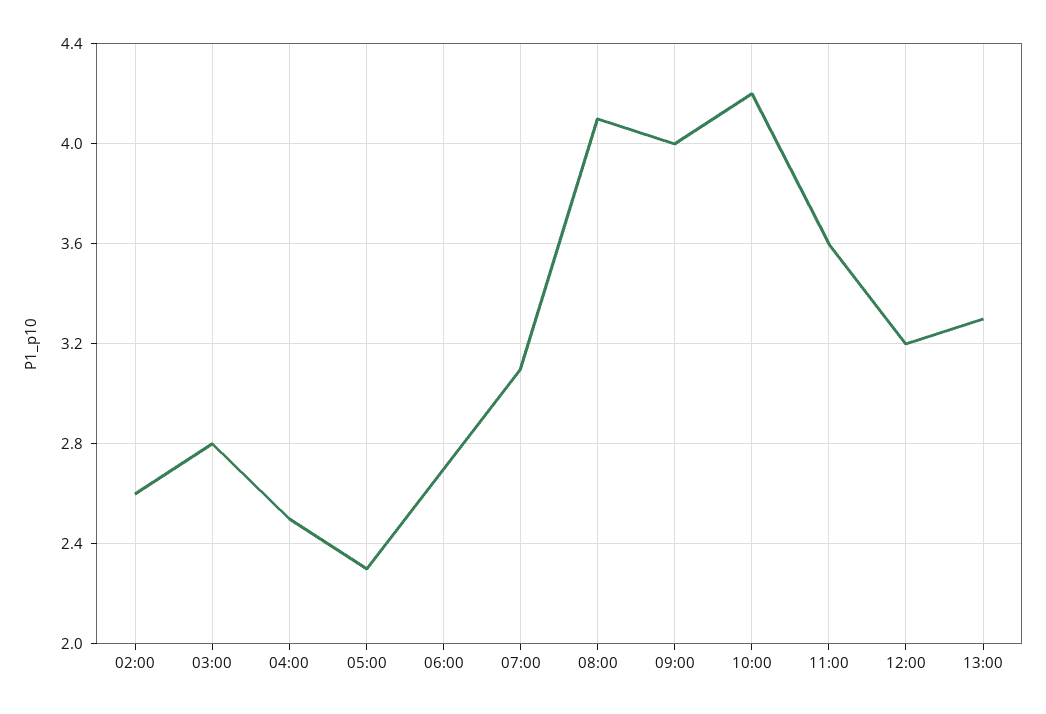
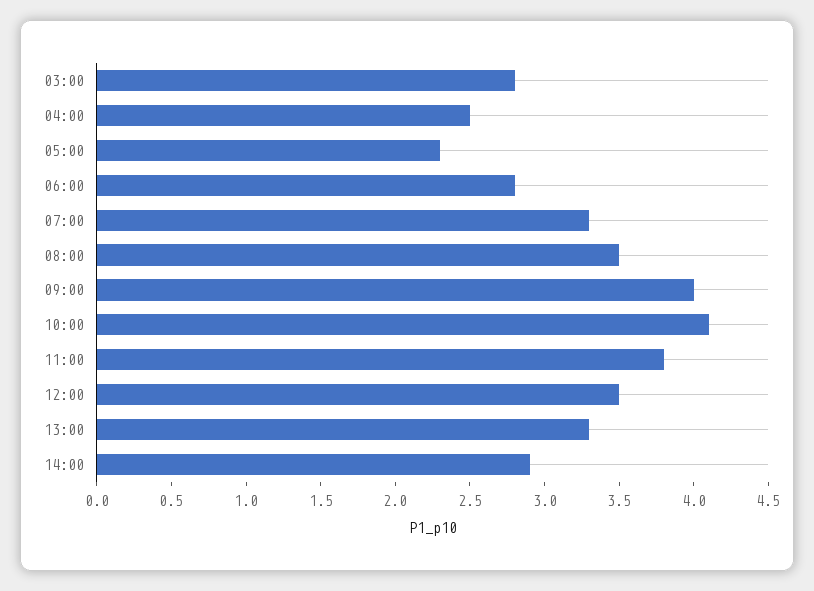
02:00: 2.6 -> none
06:00: 2.7 -> 2.8
07:00: 3.1 -> 3.3
08:00: 4.1 -> 3.5
10:00: 4.2 -> 4.1
11:00: 3.6 -> 3.8
12:00: 3.2 -> 3.5
14:00: none -> 2.9

